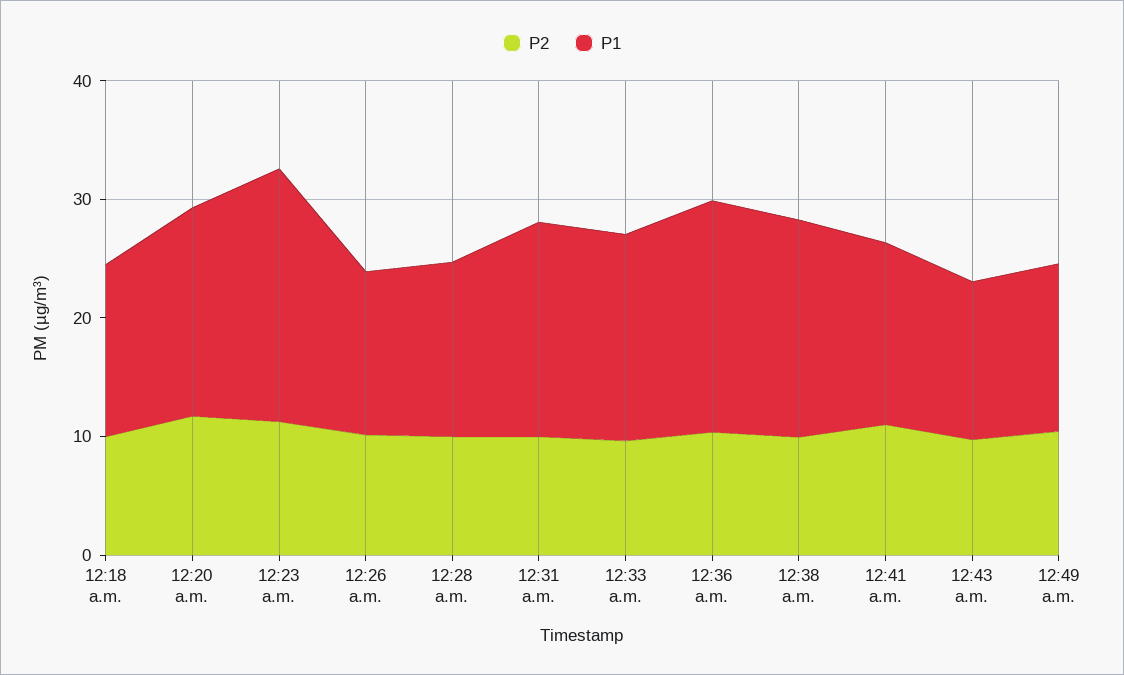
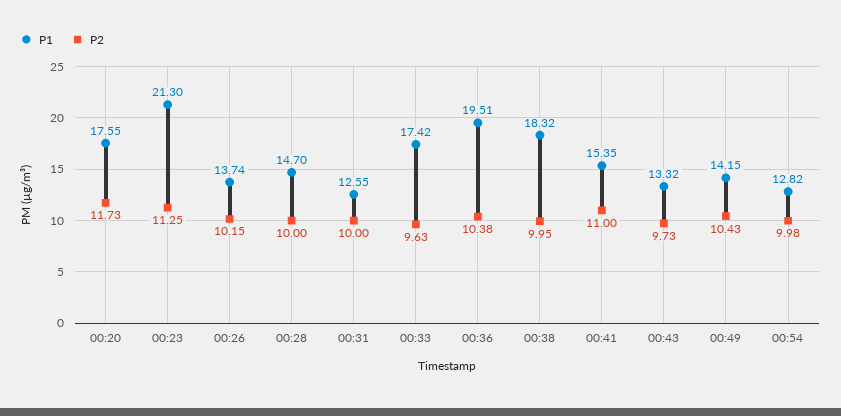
P2, 12:18 a.m.: 10 -> none
P1, 12:18 a.m.: 14 -> none
P1, 12:31 a.m.: 18 -> 12.55
P1, 00:54: none -> 12.82
P2, 00:54: none -> 9.98

